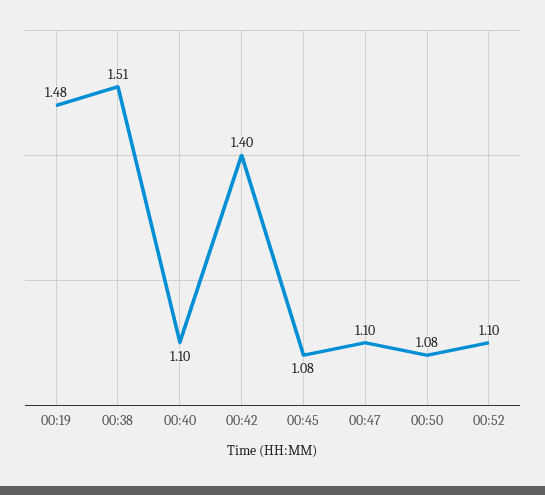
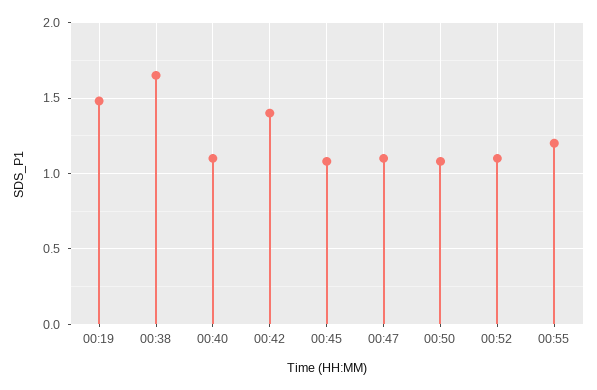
00:38: 1.51 -> 1.65
00:55: none -> 1.2

